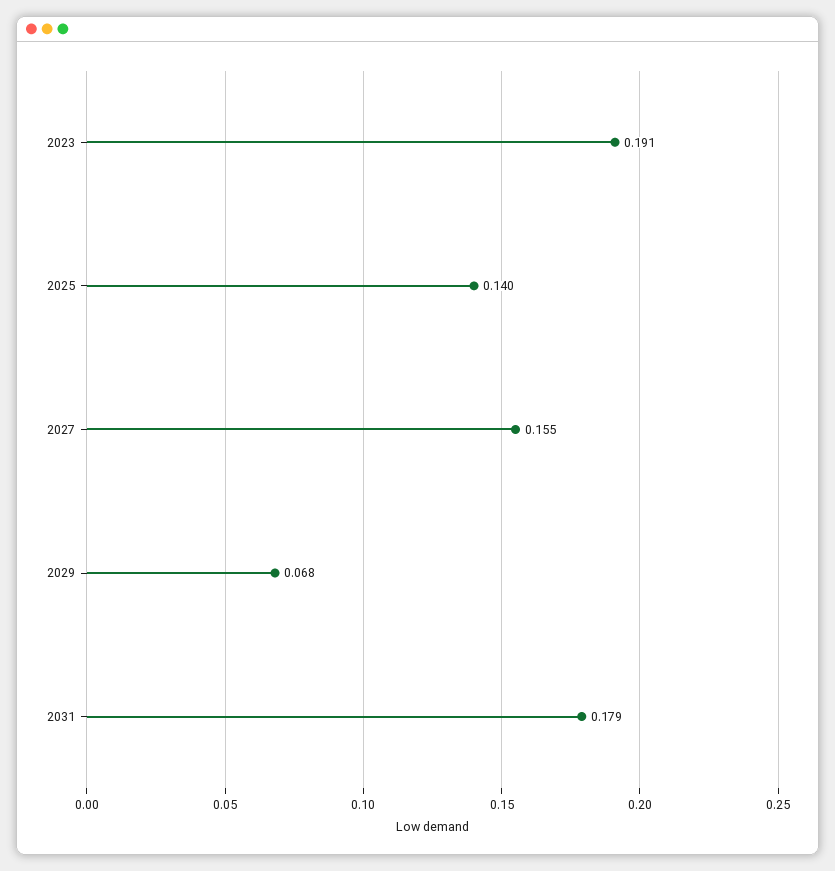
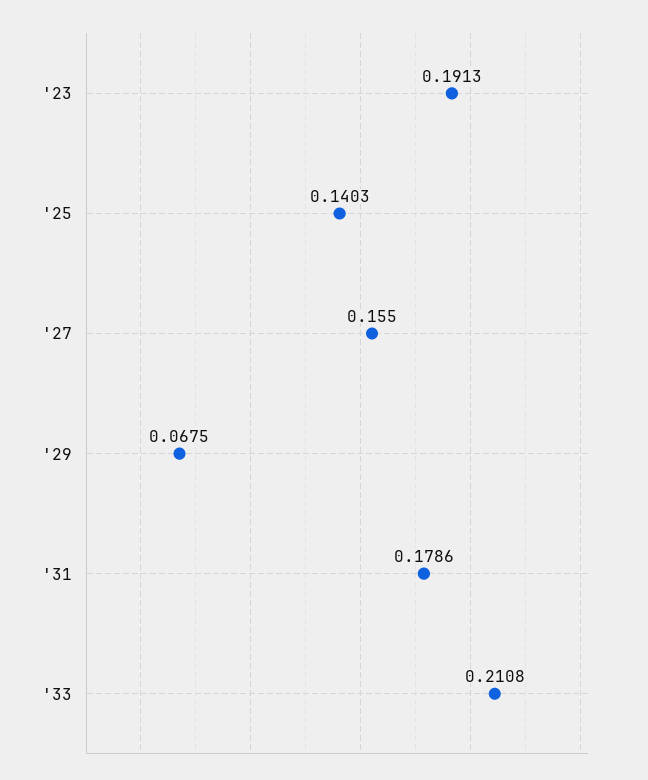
'33: none -> 0.2108

